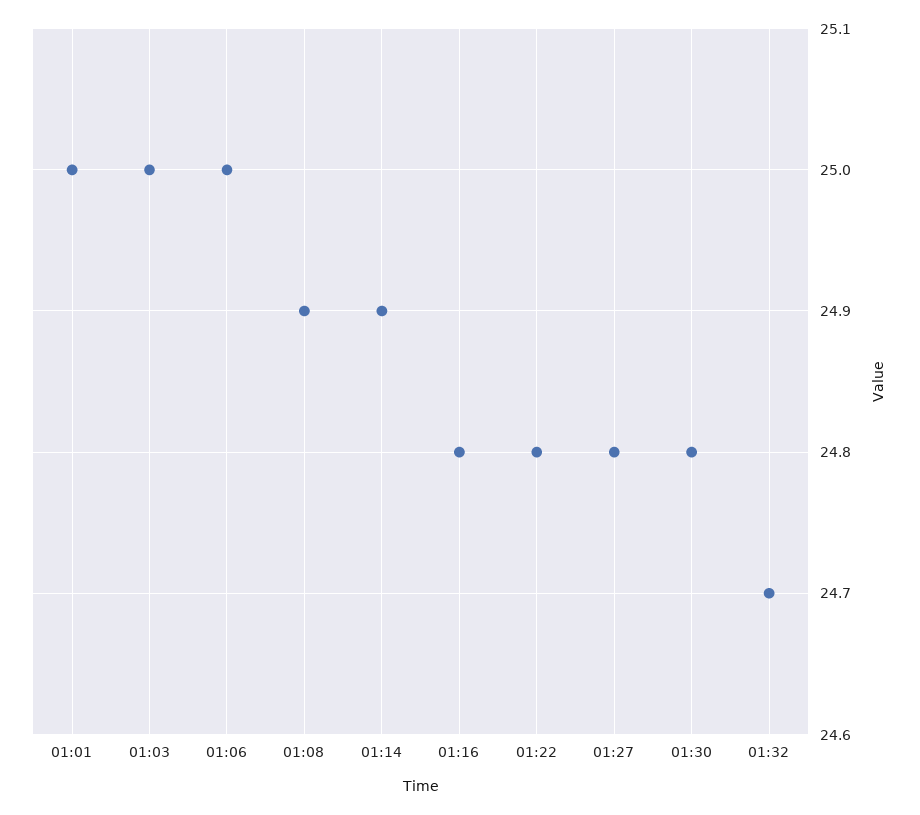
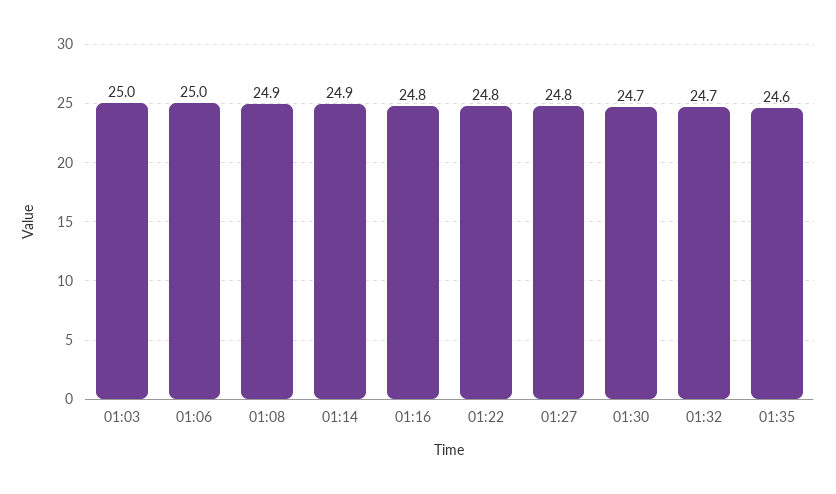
01:01: 25 -> none
01:30: 24.8 -> 24.7
01:35: none -> 24.6

